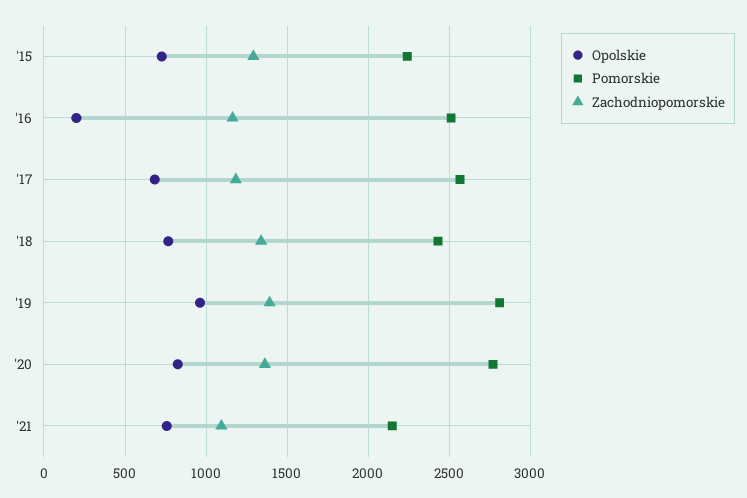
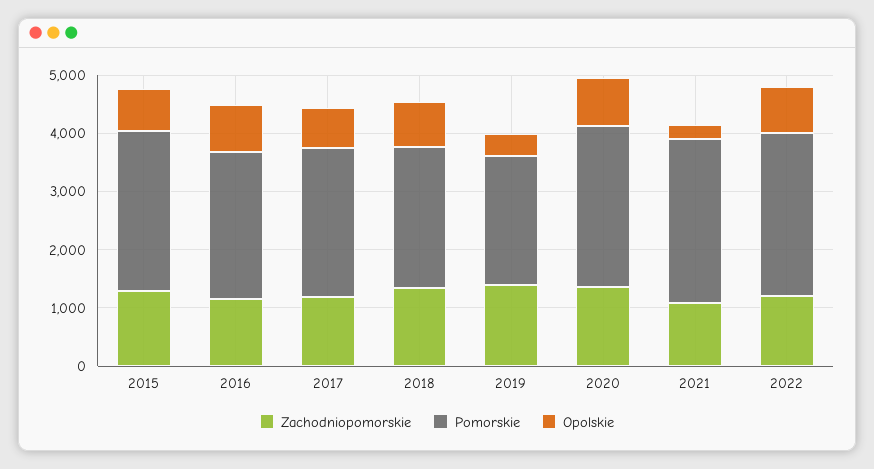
Pomorskie, '15: 2250 -> 2800
Opolskie, '16: 200 -> 800
Opolskie, '19: 950 -> 400
Pomorskie, '19: 2800 -> 2200
Opolskie, '21: 750 -> 200
Pomorskie, '21: 2150 -> 2800
Zachodniopomorskie, 2022: none -> 1200
Pomorskie, 2022: none -> 2800
Opolskie, 2022: none -> 800

